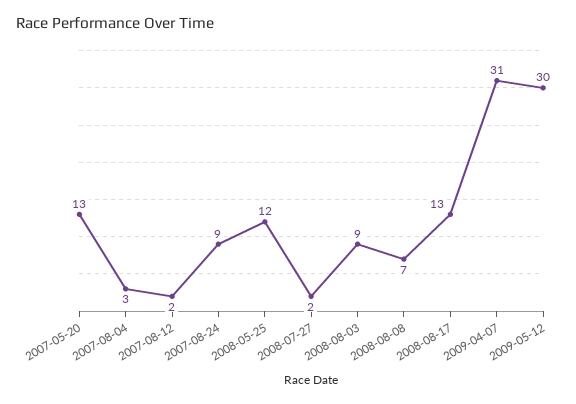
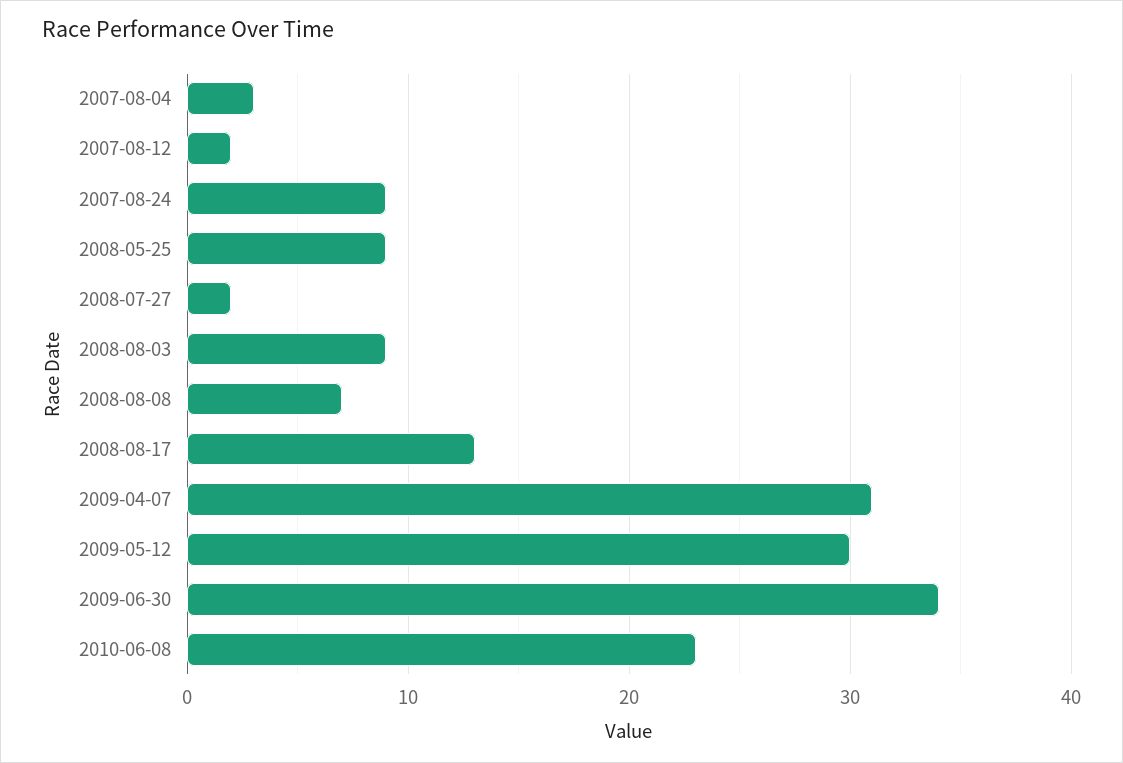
2007-05-20: 13 -> none
2008-05-25: 12 -> 9
2009-06-30: none -> 34
2010-06-08: none -> 23

